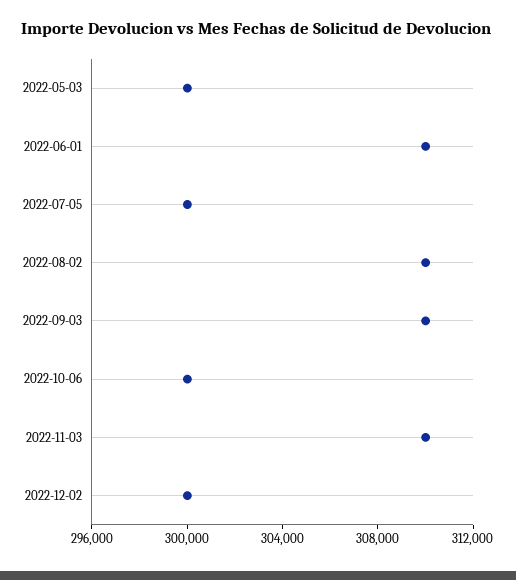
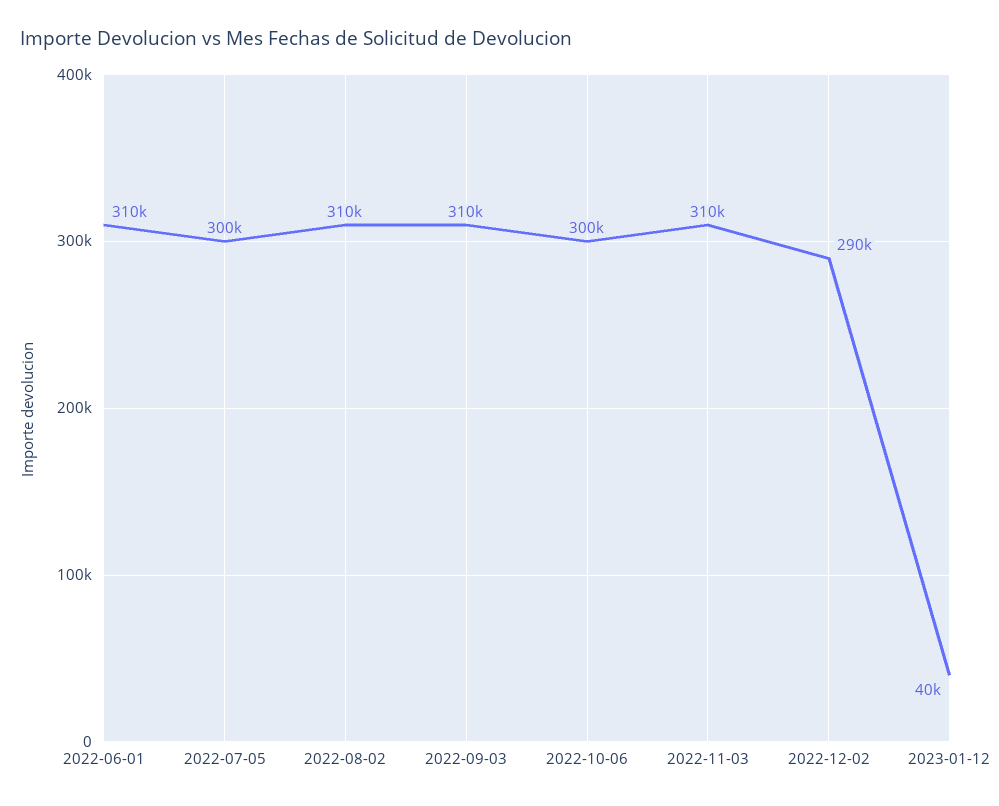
2022-05-03: 300000 -> none
2022-12-02: 300000 -> 290000
2023-01-12: none -> 40000

